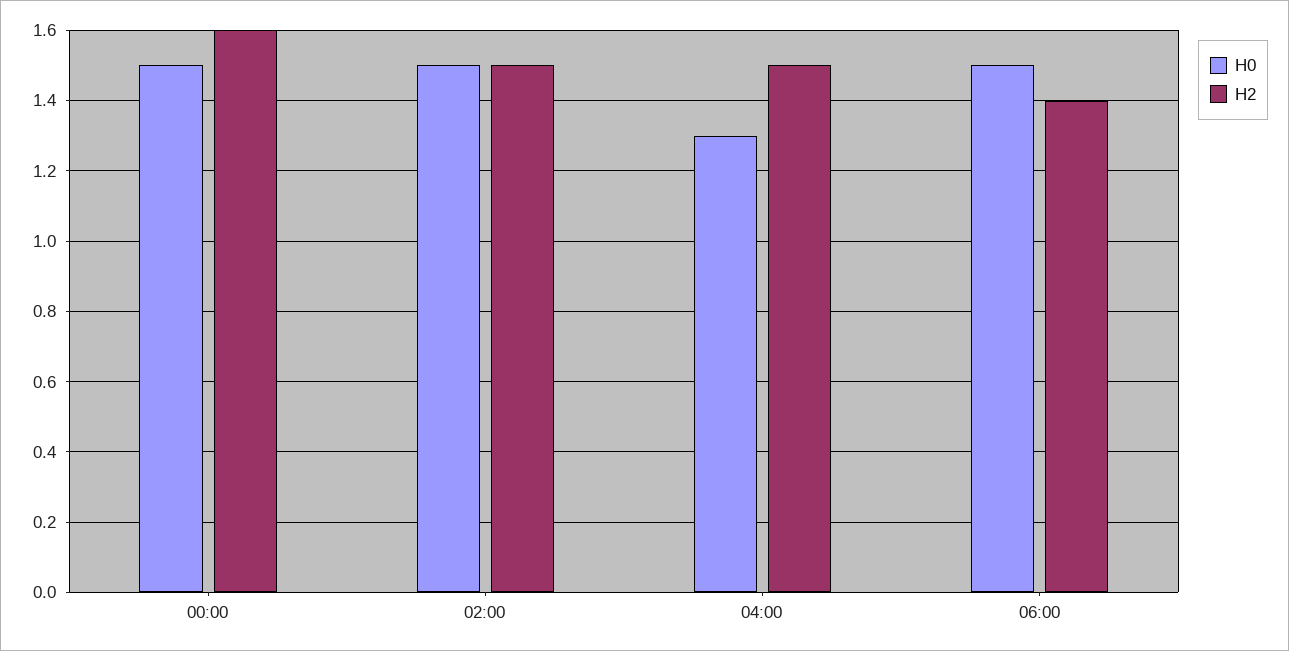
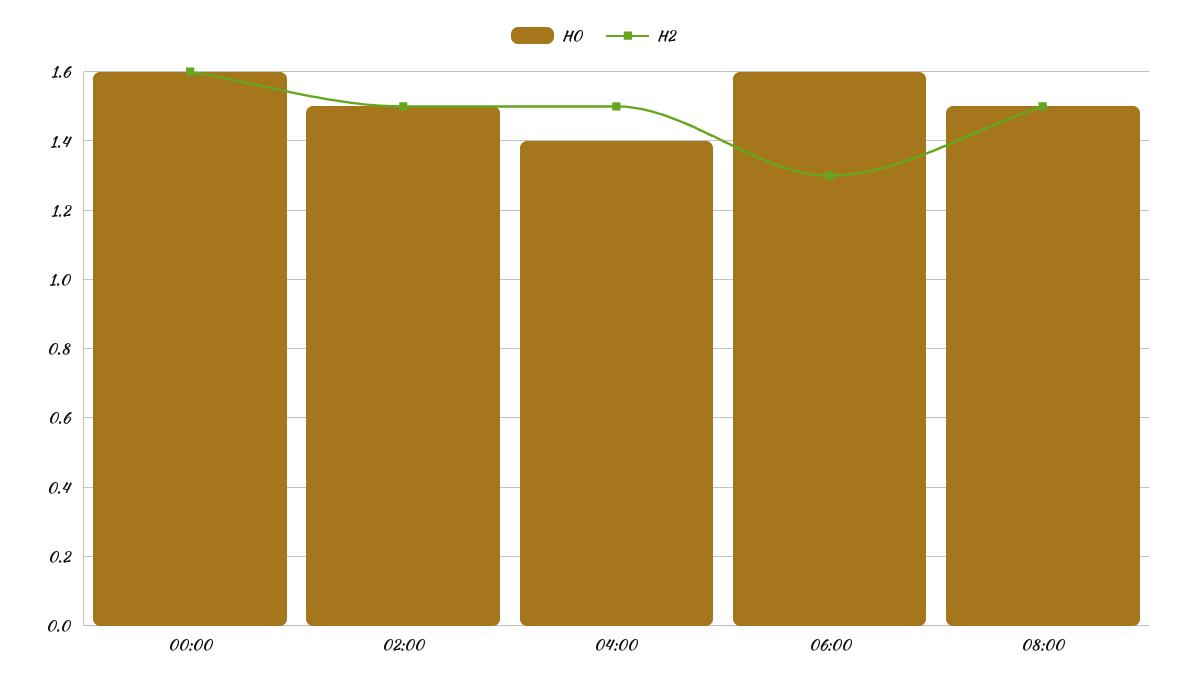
H0, 00:00: 1.5 -> 1.6
H0, 04:00: 1.3 -> 1.4
H0, 06:00: 1.5 -> 1.6
H2, 06:00: 1.4 -> 1.3
H0, 08:00: none -> 1.5
H2, 08:00: none -> 1.5

